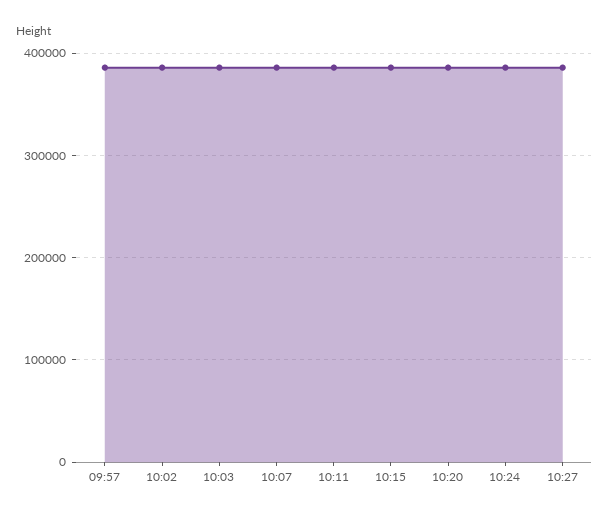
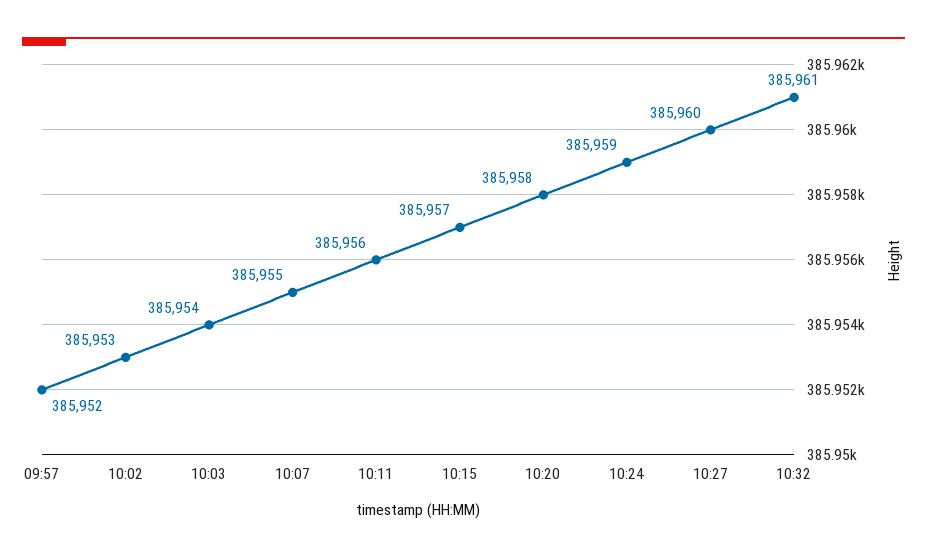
10:32: none -> 385961

